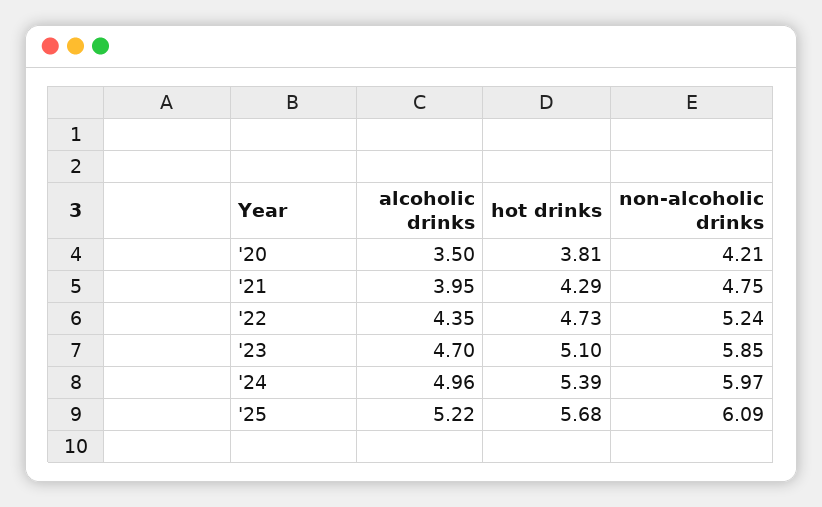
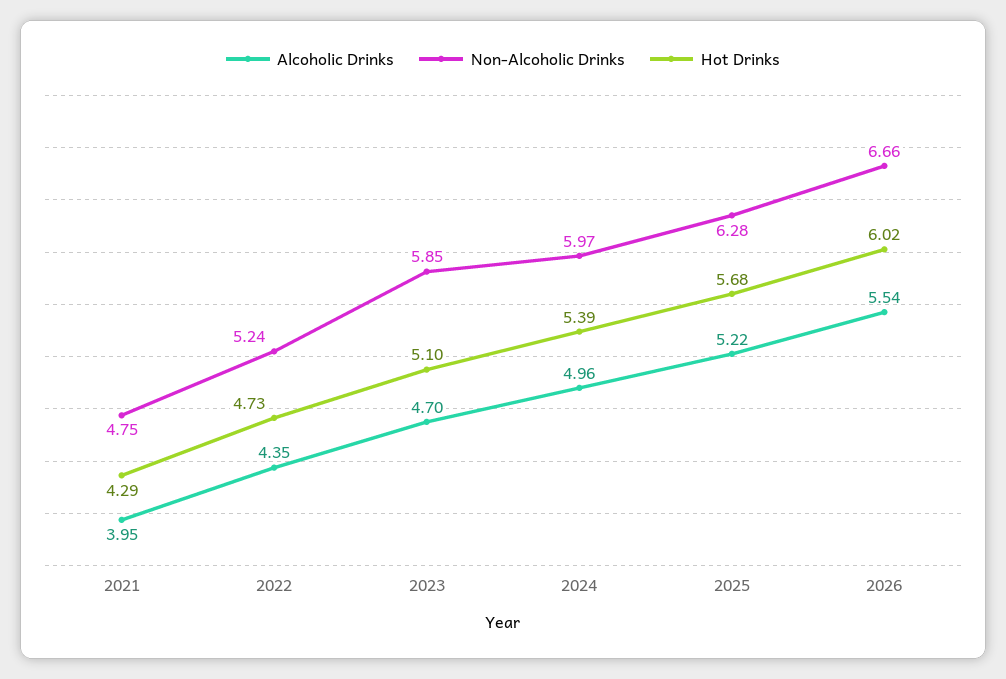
alcoholic drinks, '20: 3.5 -> none
hot drinks, '20: 3.81 -> none
non-alcoholic drinks, '20: 4.21 -> none
non-alcoholic drinks, '25: 6.09 -> 6.28
alcoholic drinks, 2026: none -> 5.54
non-alcoholic drinks, 2026: none -> 6.66
hot drinks, 2026: none -> 6.02

